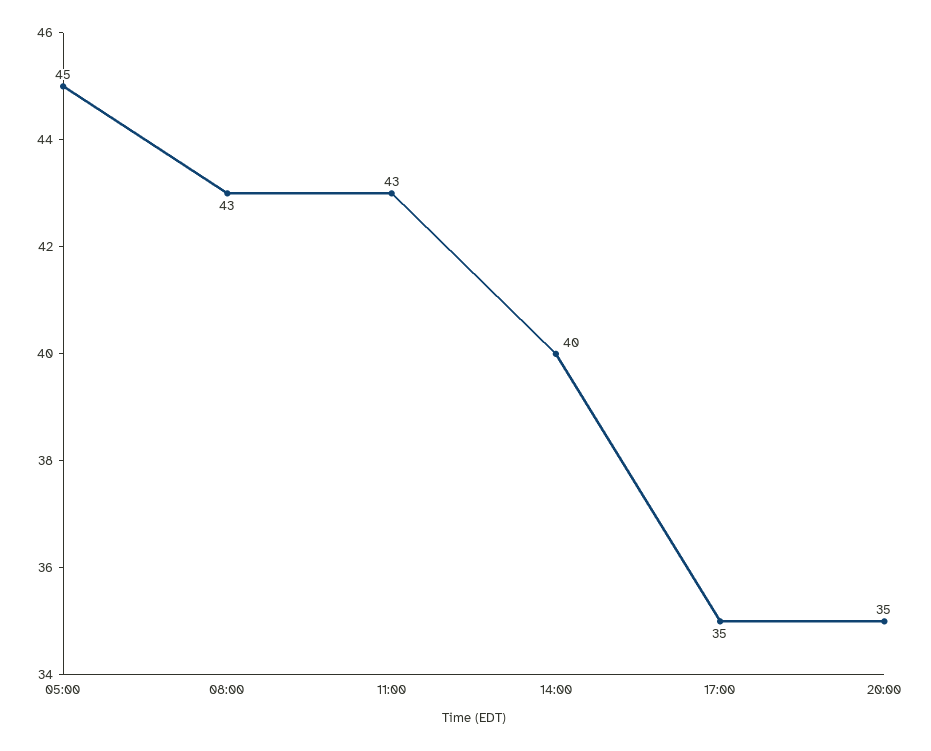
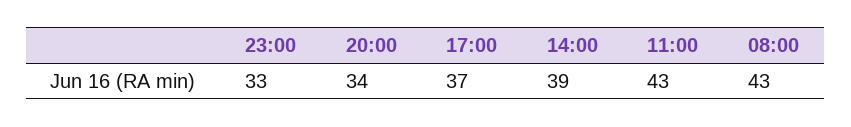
05:00: 45 -> none
14:00: 40 -> 39
17:00: 35 -> 37
20:00: 35 -> 34
23:00: none -> 33

